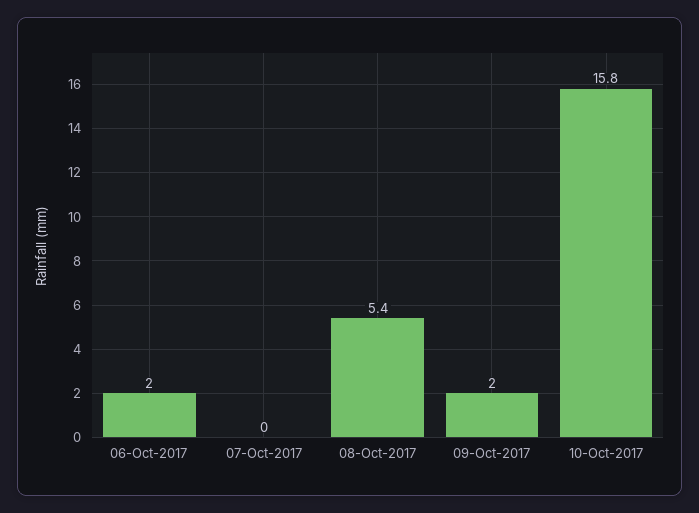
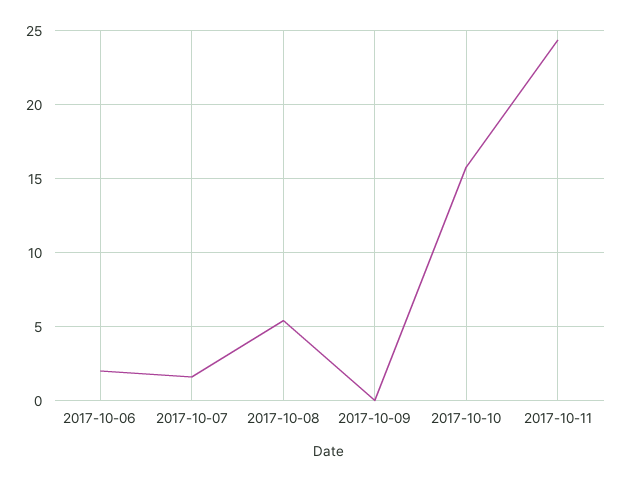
07-Oct-2017: 0 -> 1.5
09-Oct-2017: 2 -> 0
2017-10-11: none -> 24.5

